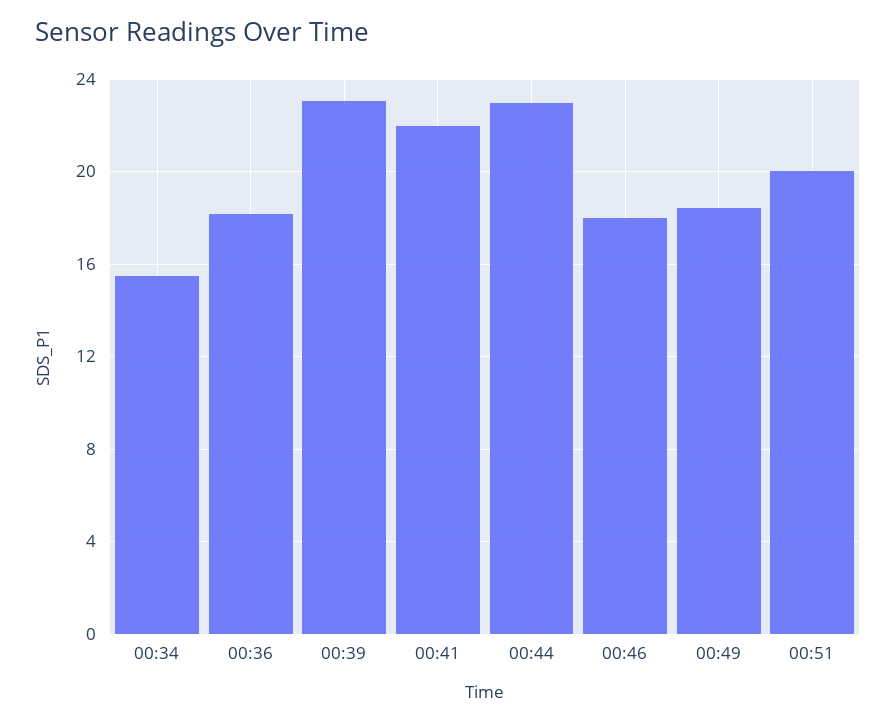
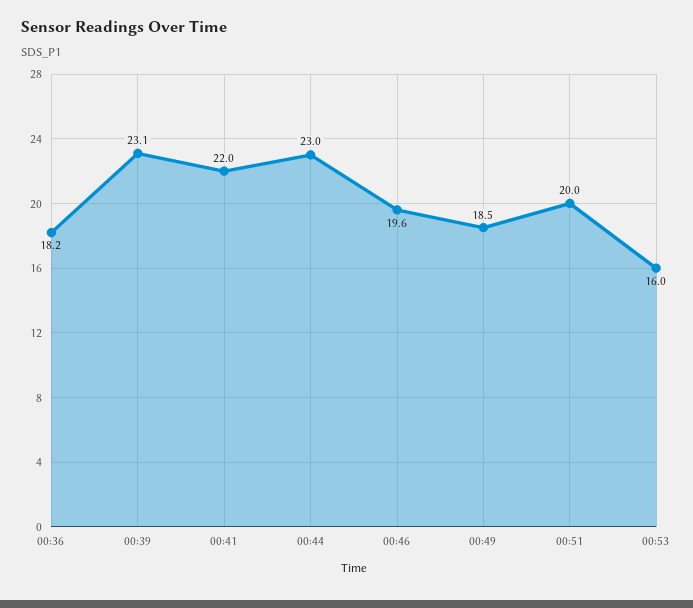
00:34: 15.5 -> none
00:46: 18 -> 19.6
00:53: none -> 16

